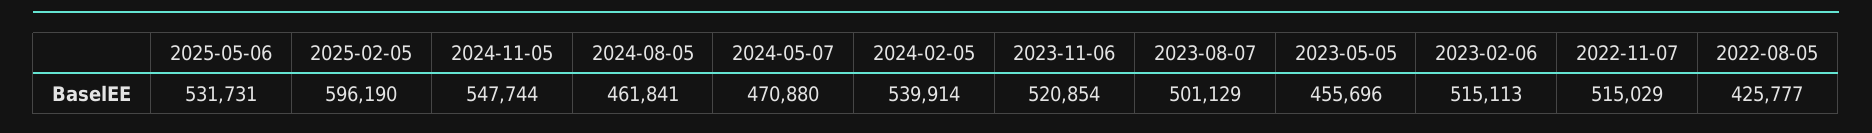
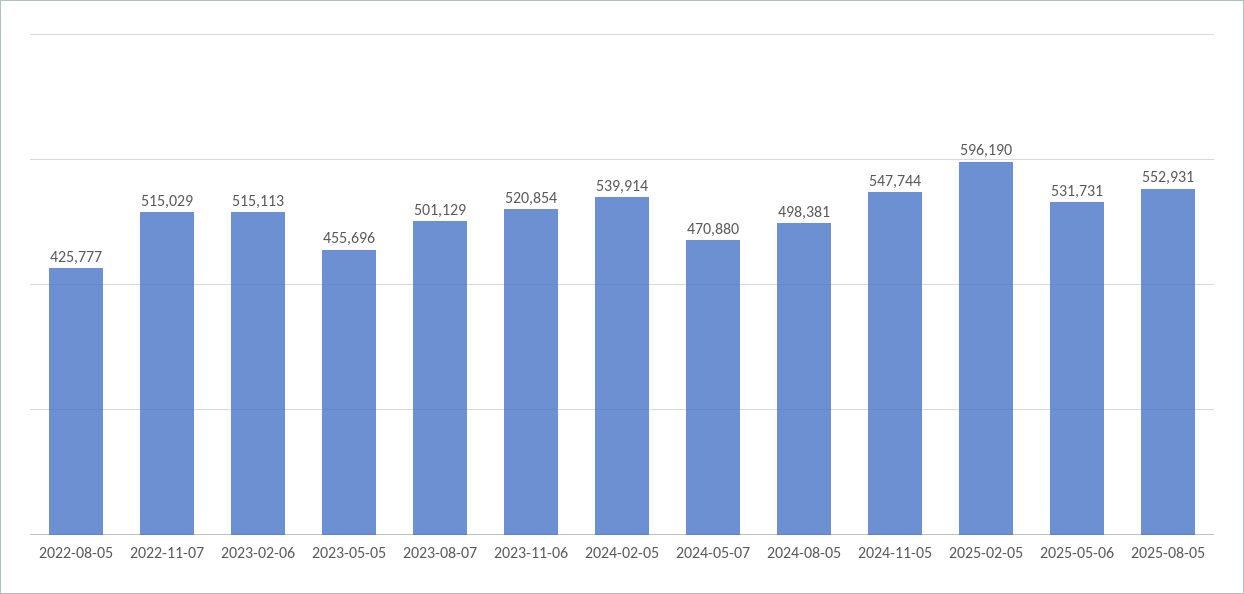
2024-08-05: 461841 -> 498381
2025-08-05: none -> 552931

